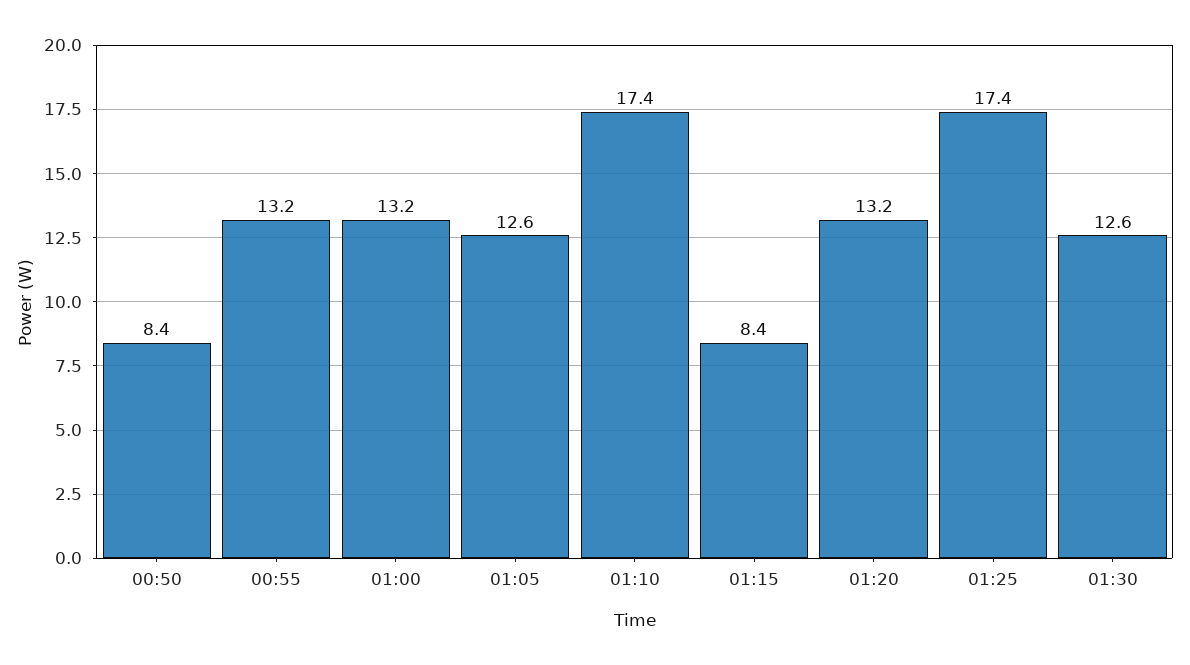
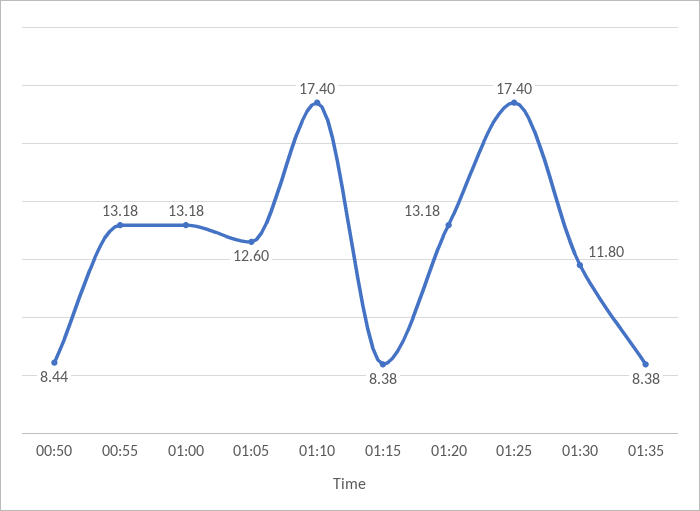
01:30: 12.6 -> 11.8
01:35: none -> 8.38

